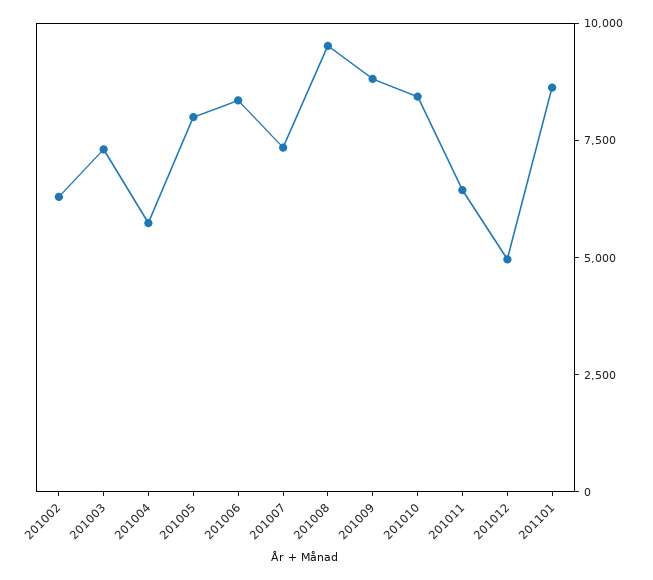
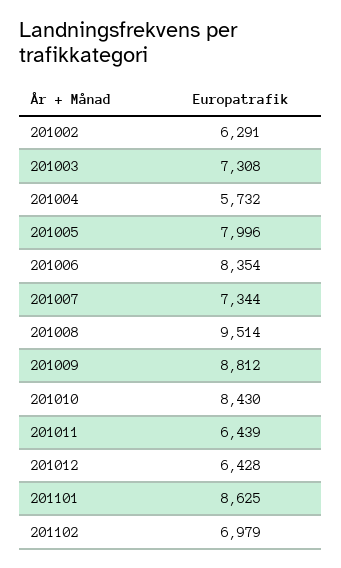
201012: 5000 -> 6428
201102: none -> 6979

